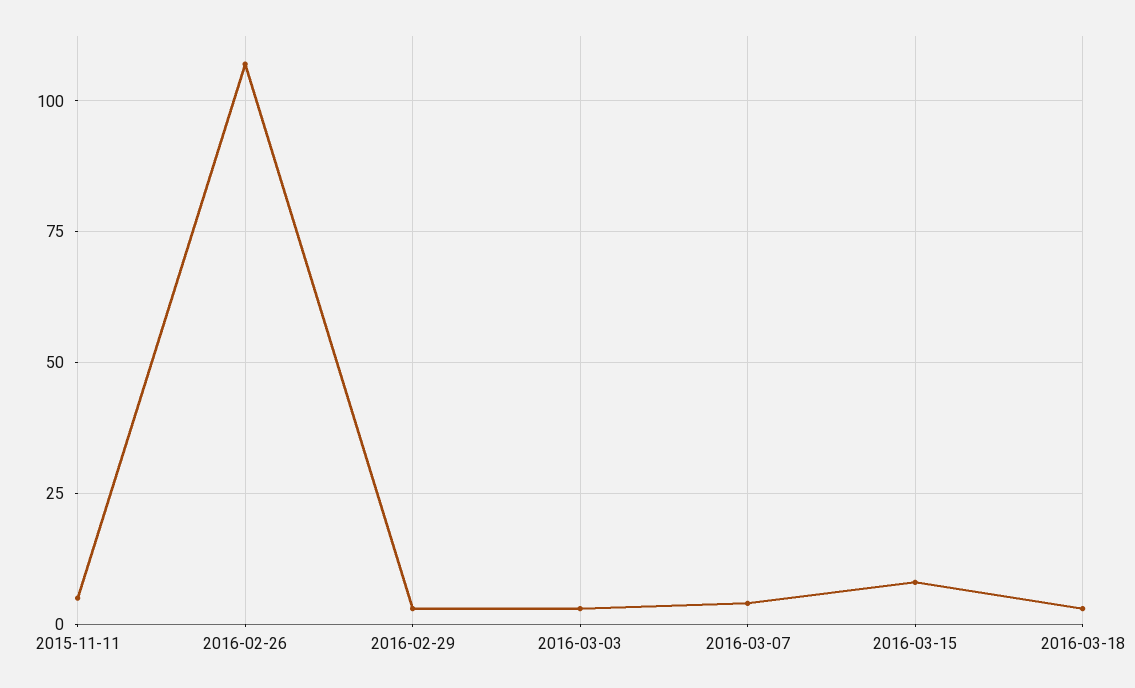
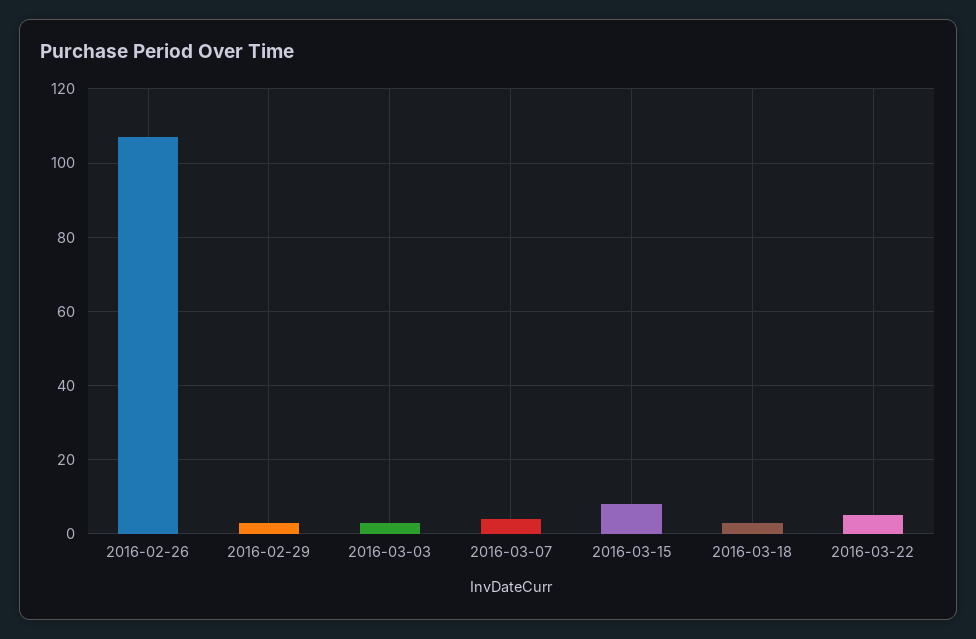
2015-11-11: 5 -> none
2016-03-22: none -> 5

